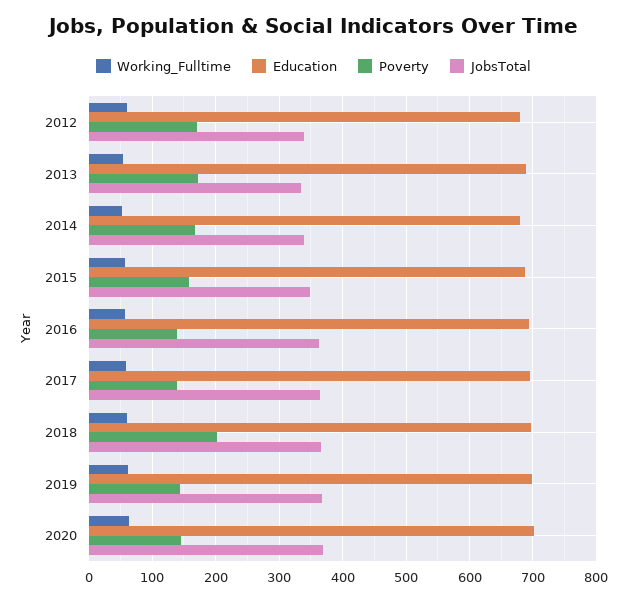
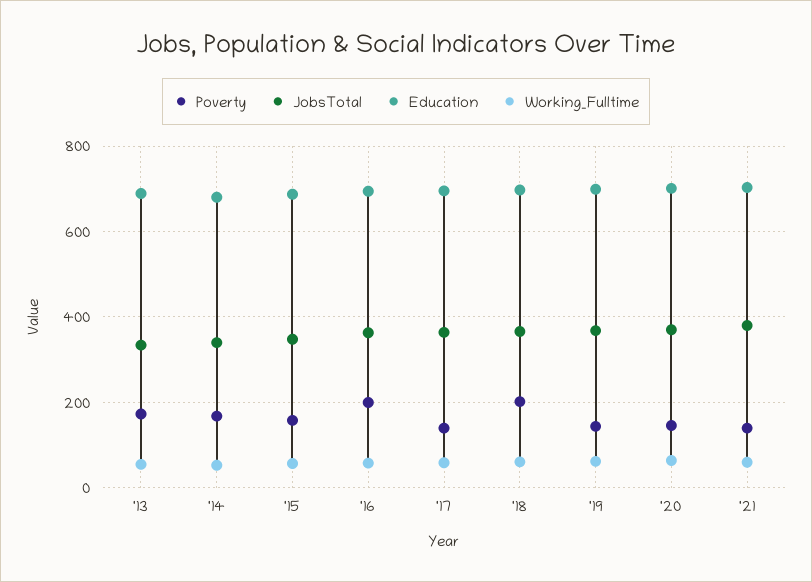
Working_Fulltime, 2012: 60 -> none
Education, 2012: 680 -> none
Poverty, 2012: 170 -> none
JobsTotal, 2012: 340 -> none
Poverty, 2016: 140 -> 200
Poverty, '21: none -> 140
JobsTotal, '21: none -> 380
Education, '21: none -> 700
Working_Fulltime, '21: none -> 60

